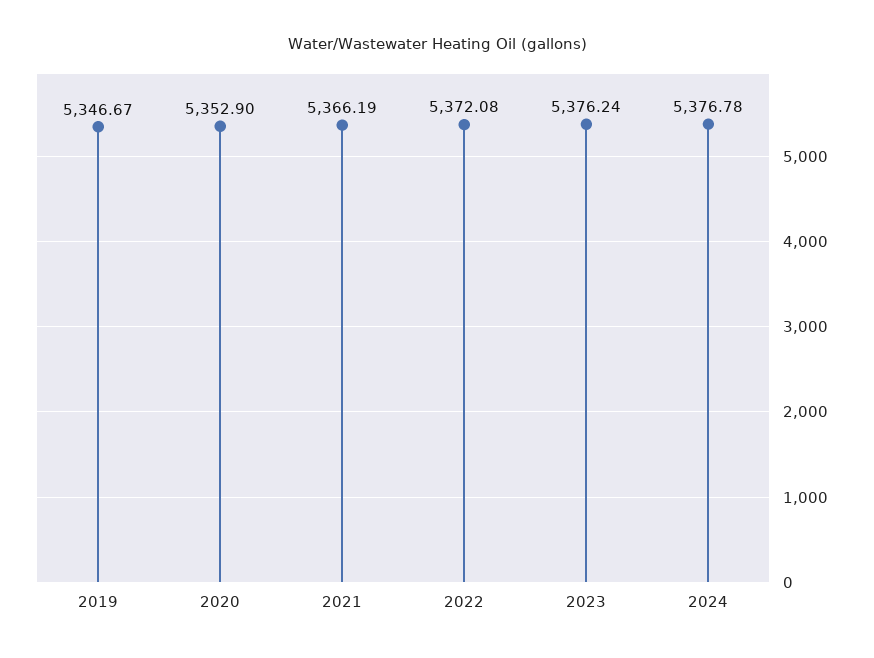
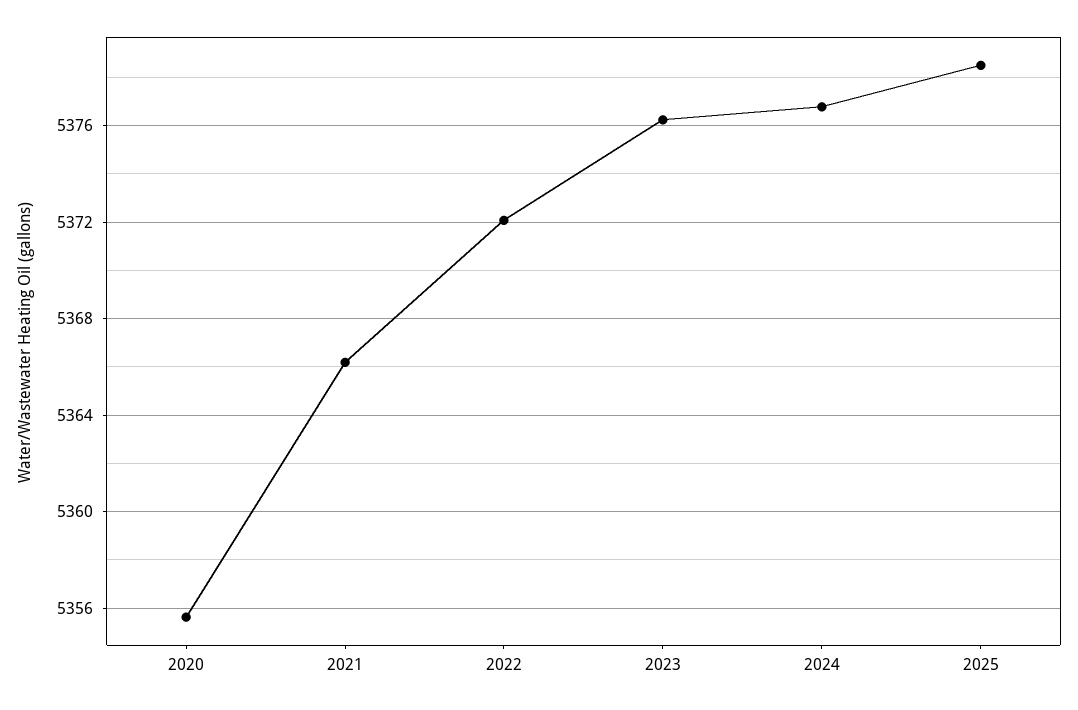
2019: 5346.67 -> none
2020: 5352.9 -> 5355.5
2025: none -> 5378.5

